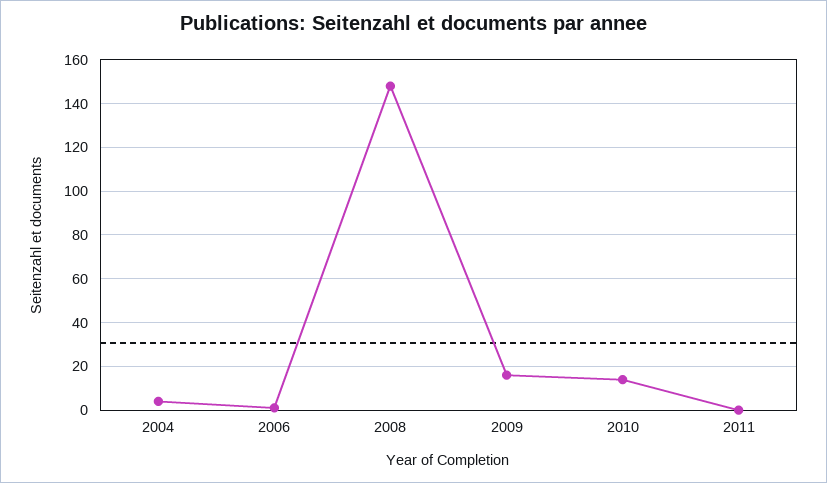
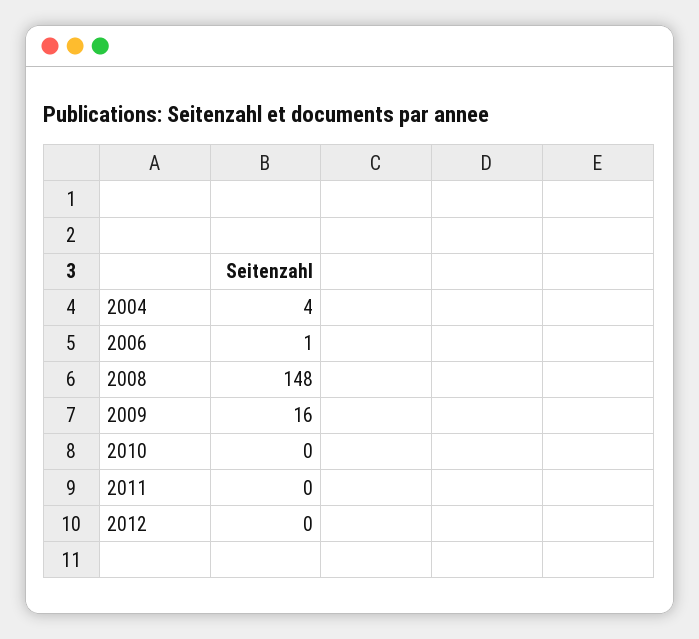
2010: 15 -> 0
2012: none -> 0

